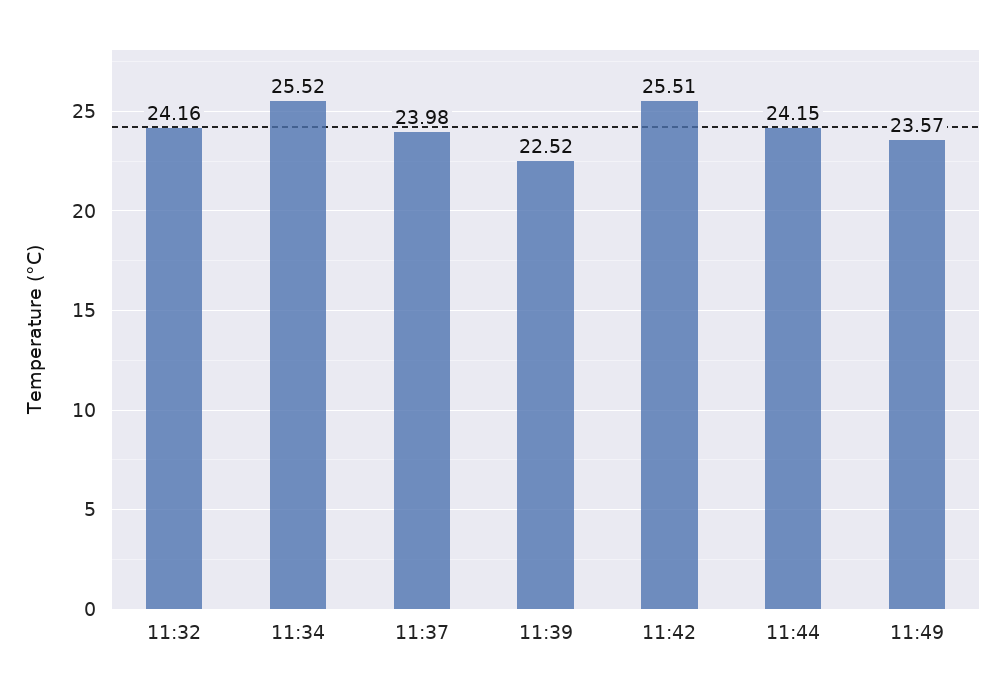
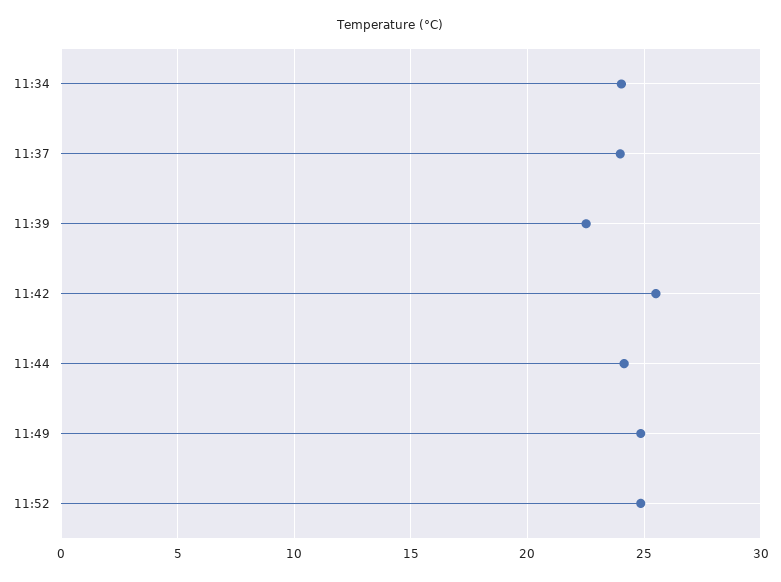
11:32: 24.16 -> none
11:34: 25.52 -> 24
11:49: 23.57 -> 25
11:52: none -> 25

